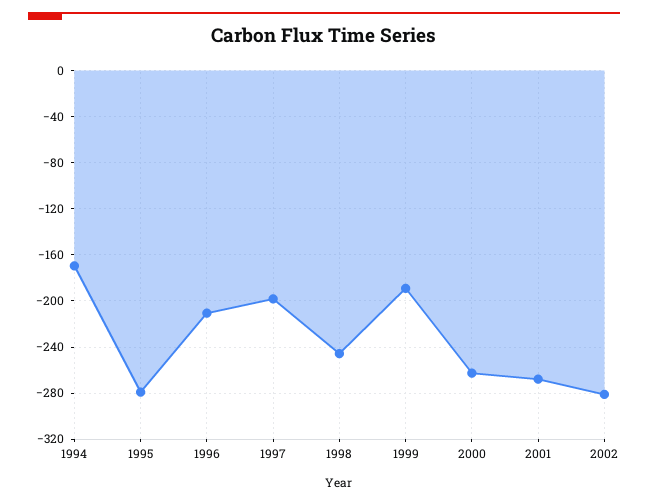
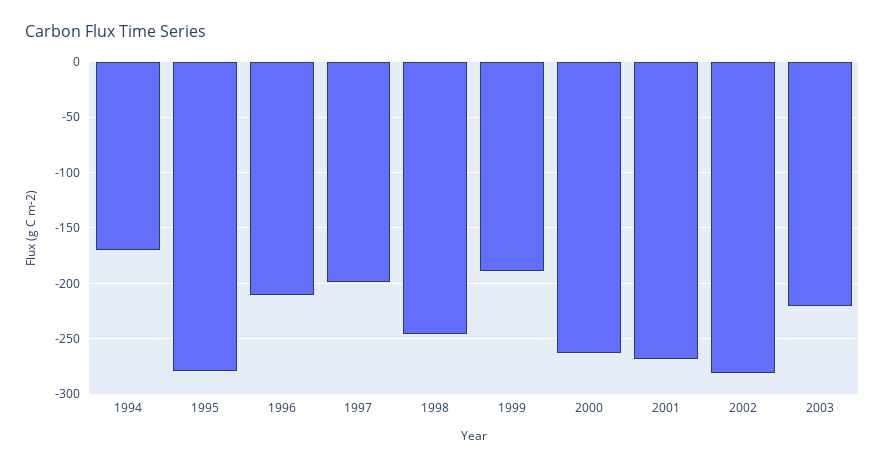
2003: none -> -220

